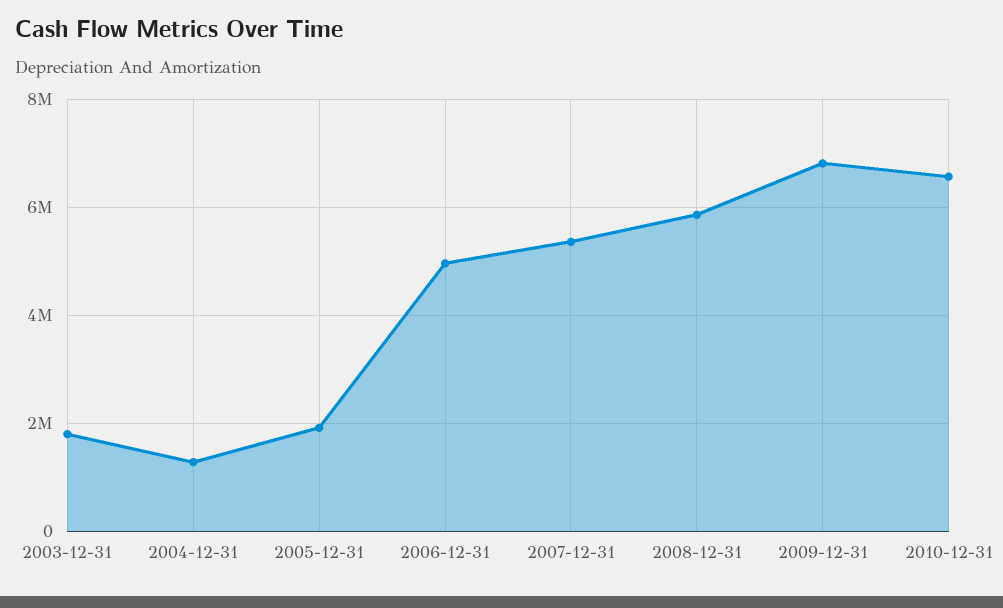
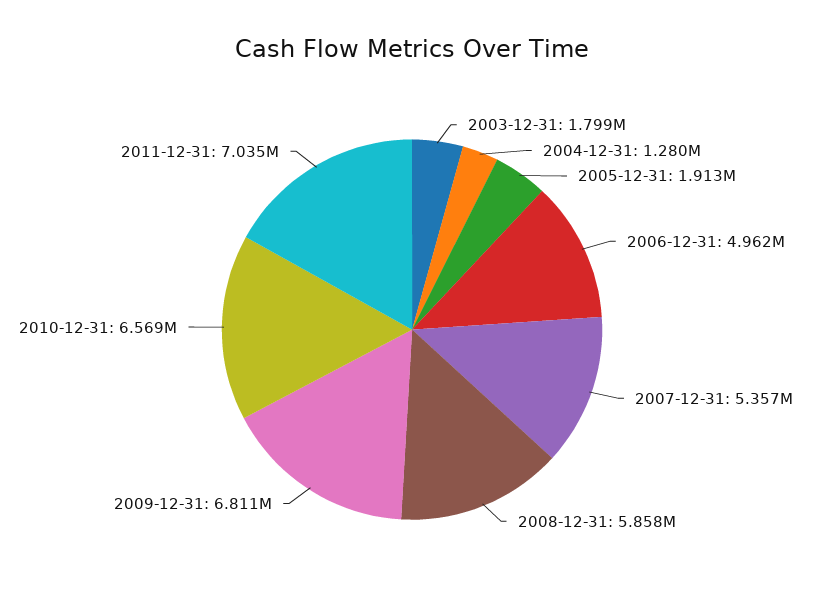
2011-12-31: none -> 7035000

